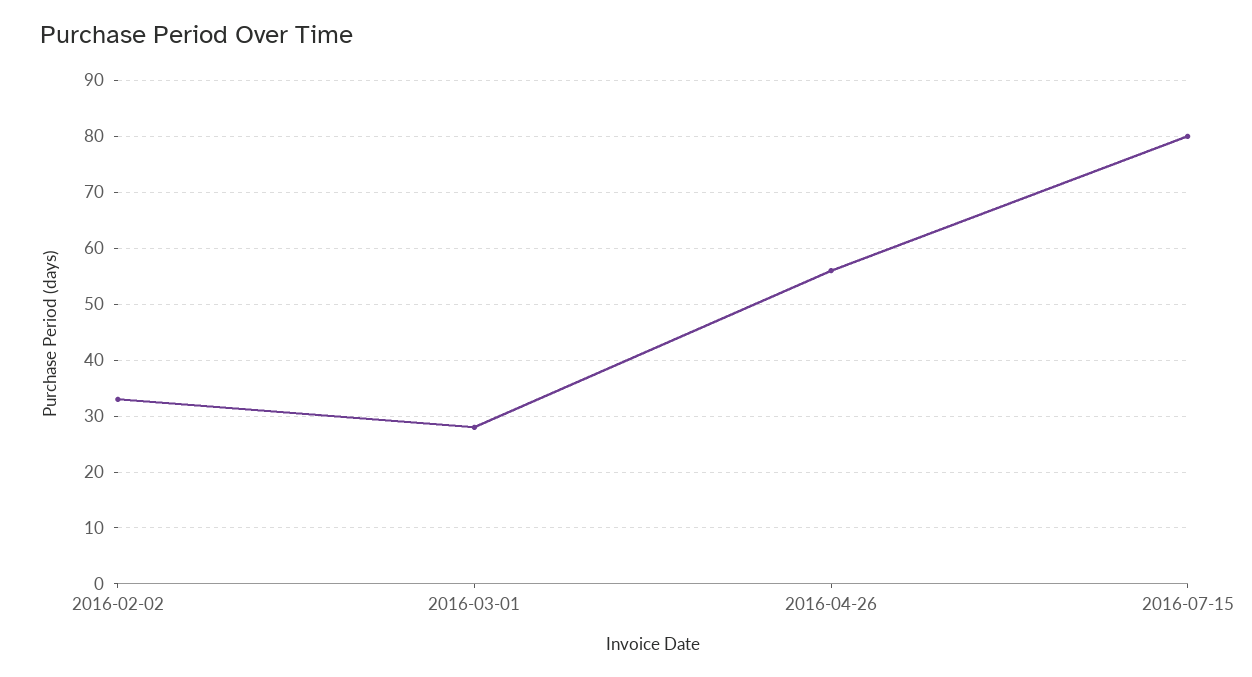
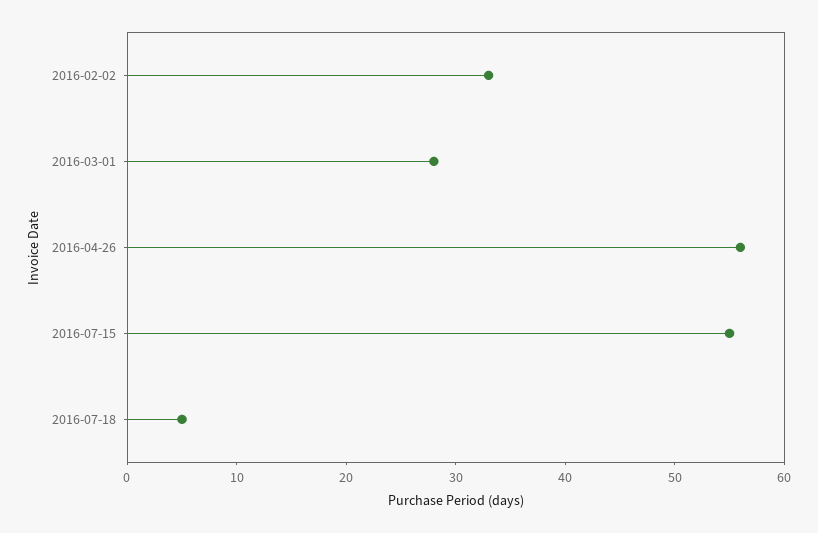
2016-07-15: 80 -> 55
2016-07-18: none -> 5

